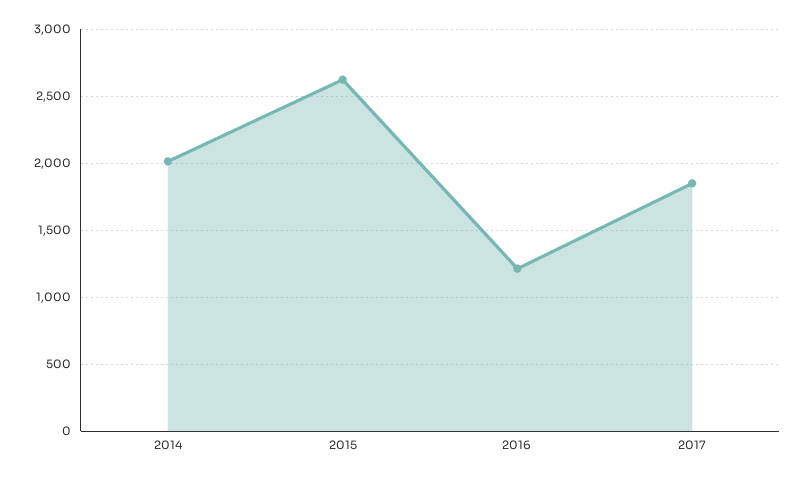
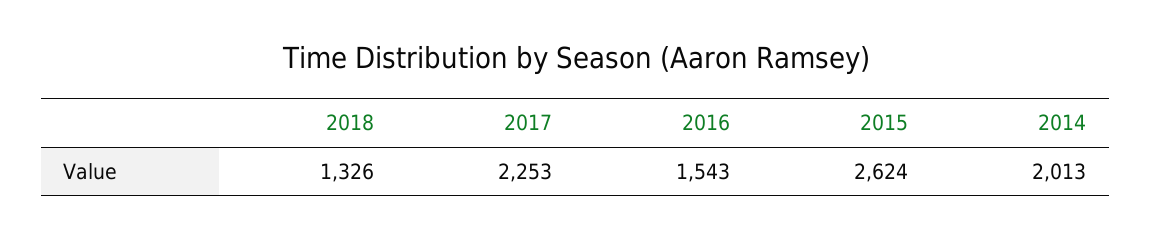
2016: 1200 -> 1543
2017: 1850 -> 2253
2018: none -> 1326

